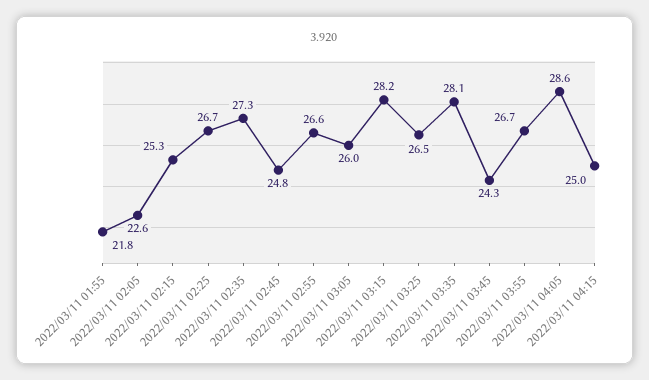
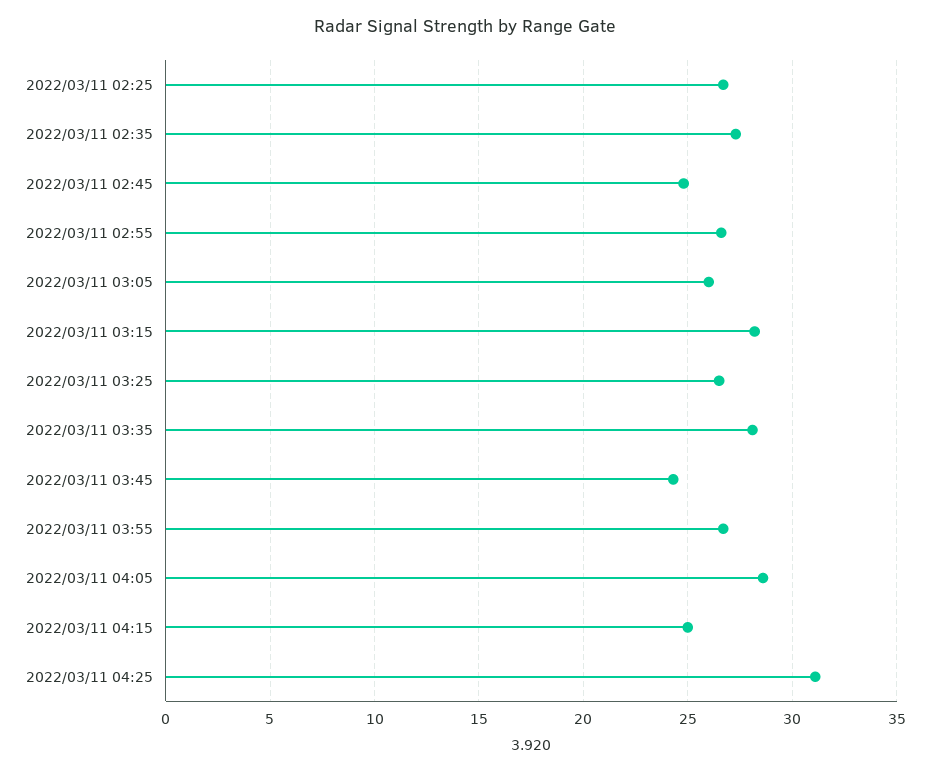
2022/03/11 01:55: 21.8 -> none
2022/03/11 02:05: 22.6 -> none
2022/03/11 02:15: 25.3 -> none
2022/03/11 04:25: none -> 31

